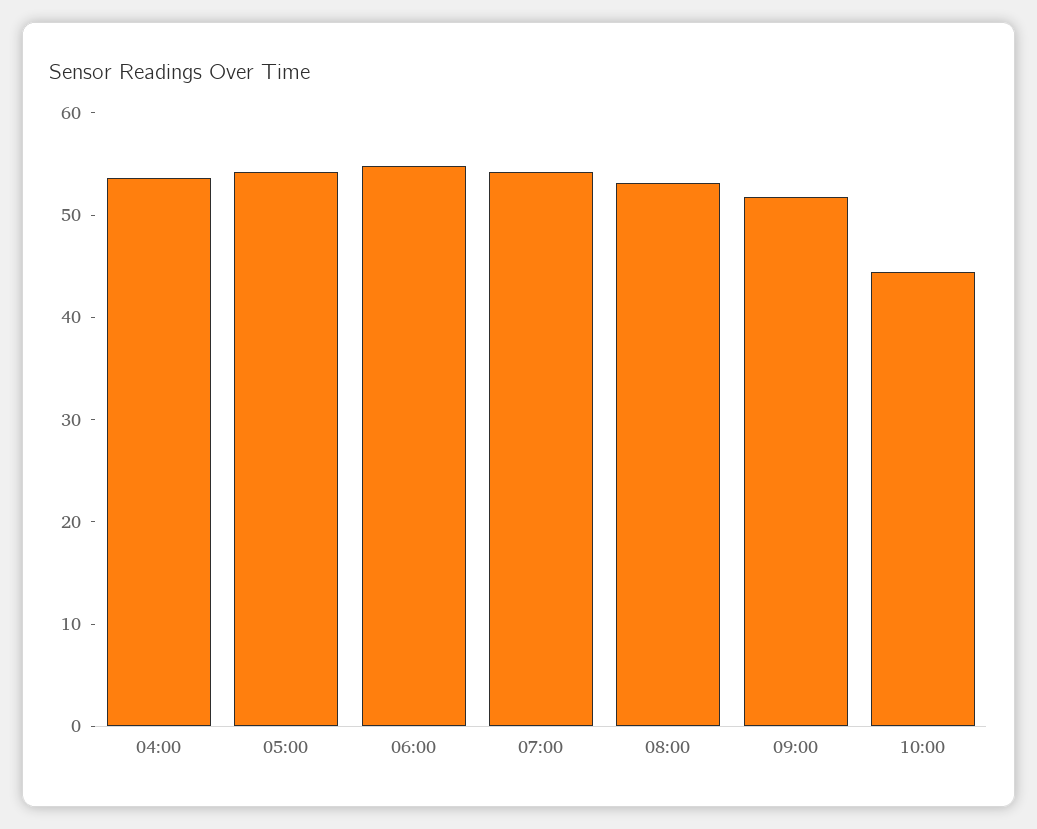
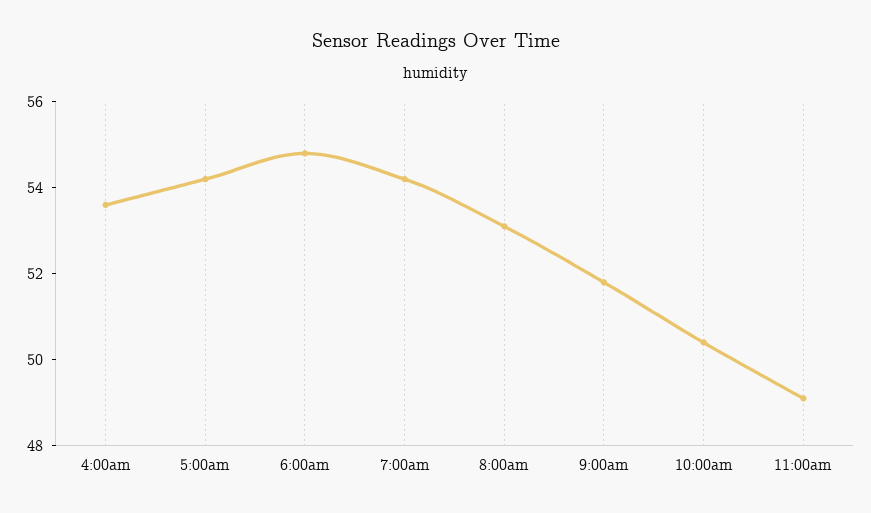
10:00: 44 -> 50.5
11:00am: none -> 49

